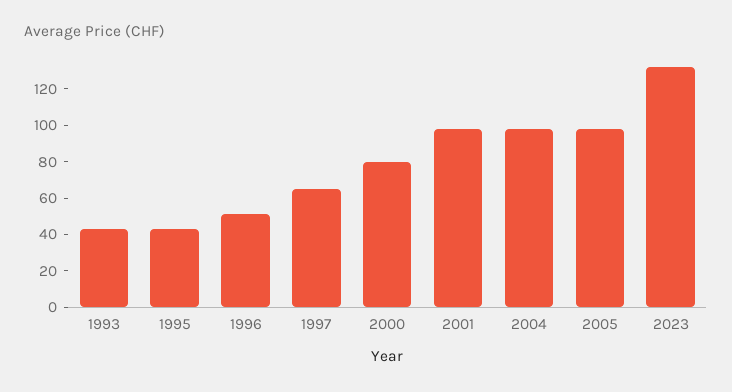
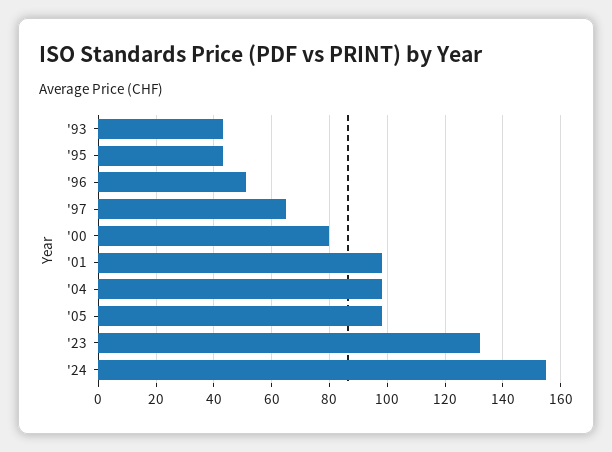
'24: none -> 155

